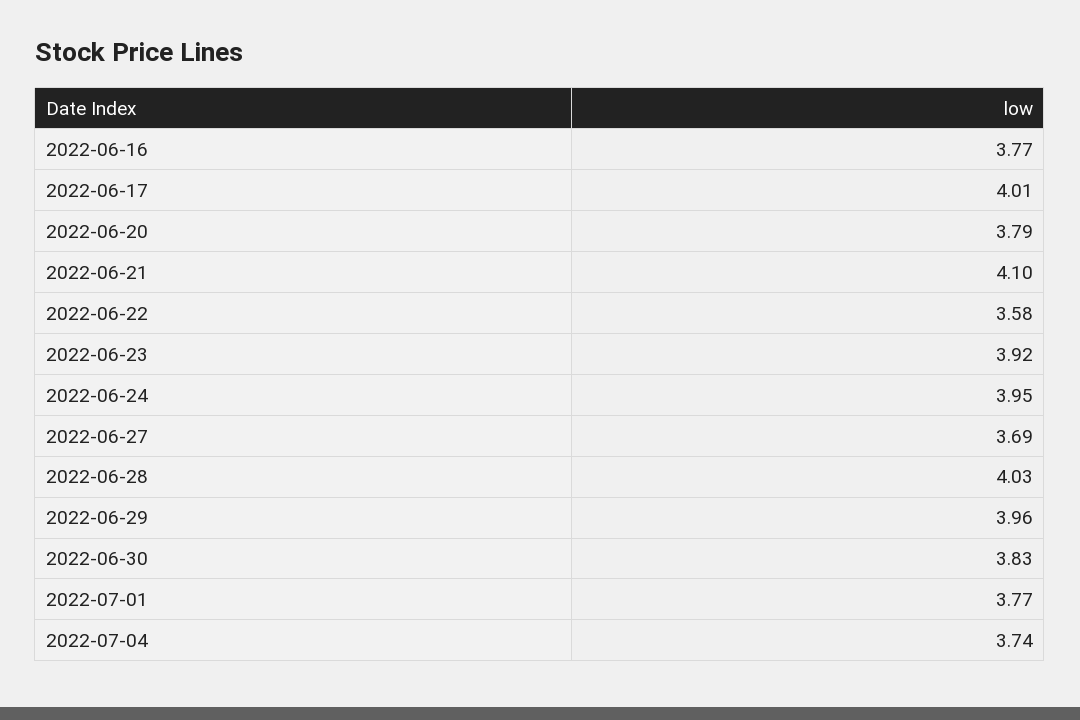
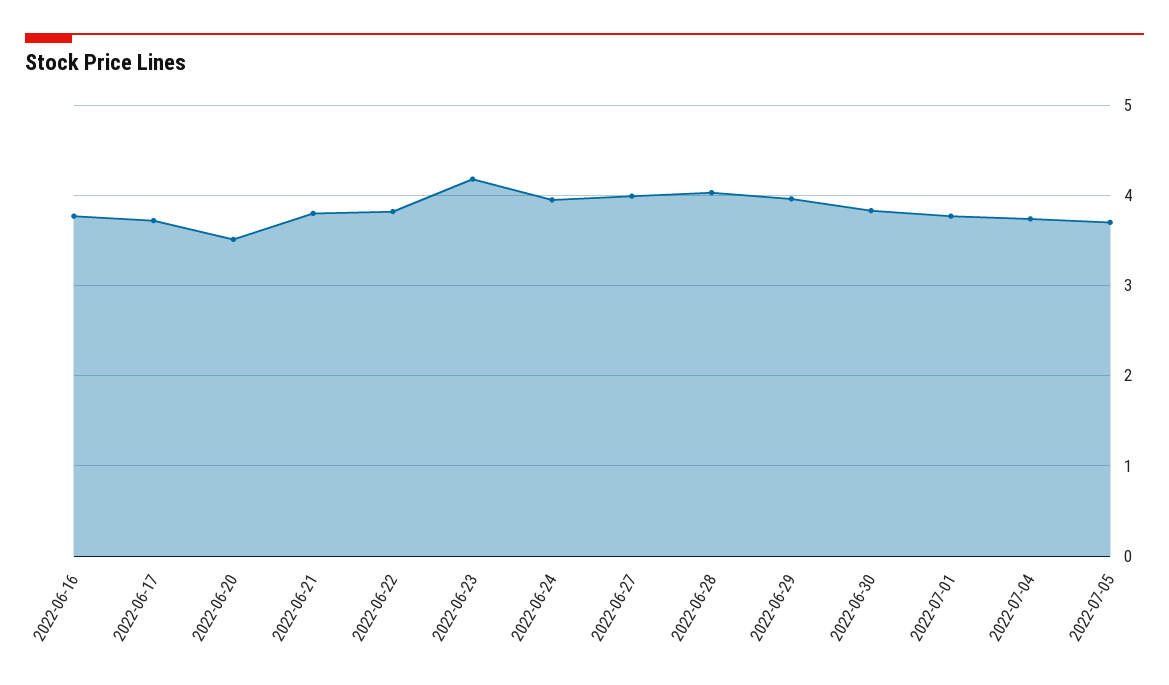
2022-06-17: 4.01 -> 3.7
2022-06-20: 3.79 -> 3.5
2022-06-21: 4.1 -> 3.8
2022-06-22: 3.58 -> 3.8
2022-06-23: 3.92 -> 4.2
2022-06-27: 3.69 -> 4
2022-07-05: none -> 3.7

